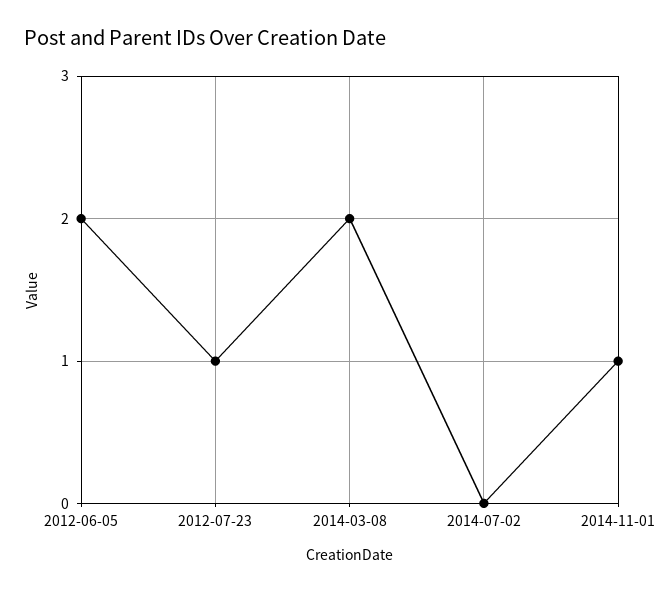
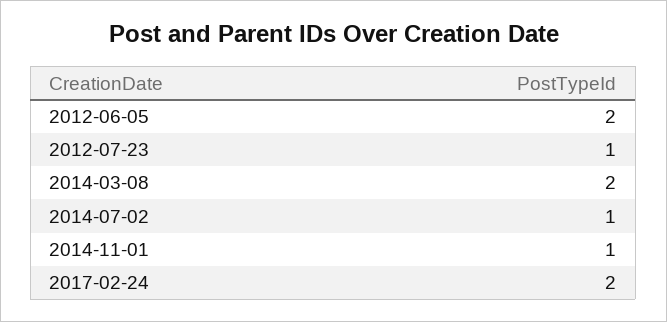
2014-07-02: 0 -> 1
2017-02-24: none -> 2

